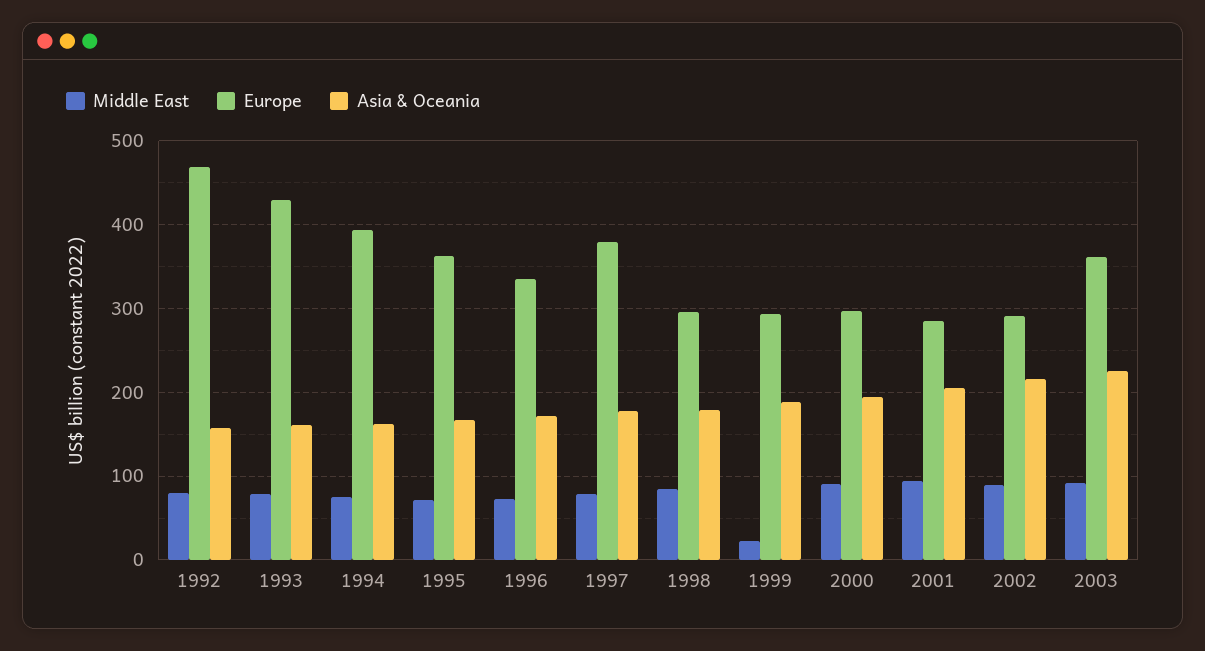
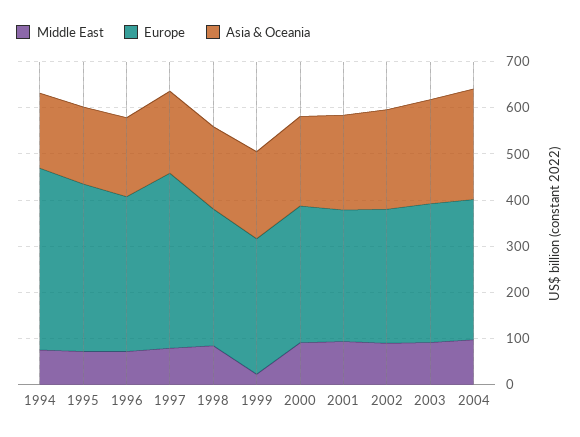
Middle East, 1992: 80 -> none
Europe, 1992: 470 -> none
Asia & Oceania, 1992: 160 -> none
Middle East, 1993: 80 -> none
Europe, 1993: 430 -> none
Asia & Oceania, 1993: 160 -> none
Europe, 2003: 360 -> 300
Middle East, 2004: none -> 100
Europe, 2004: none -> 300
Asia & Oceania, 2004: none -> 240

